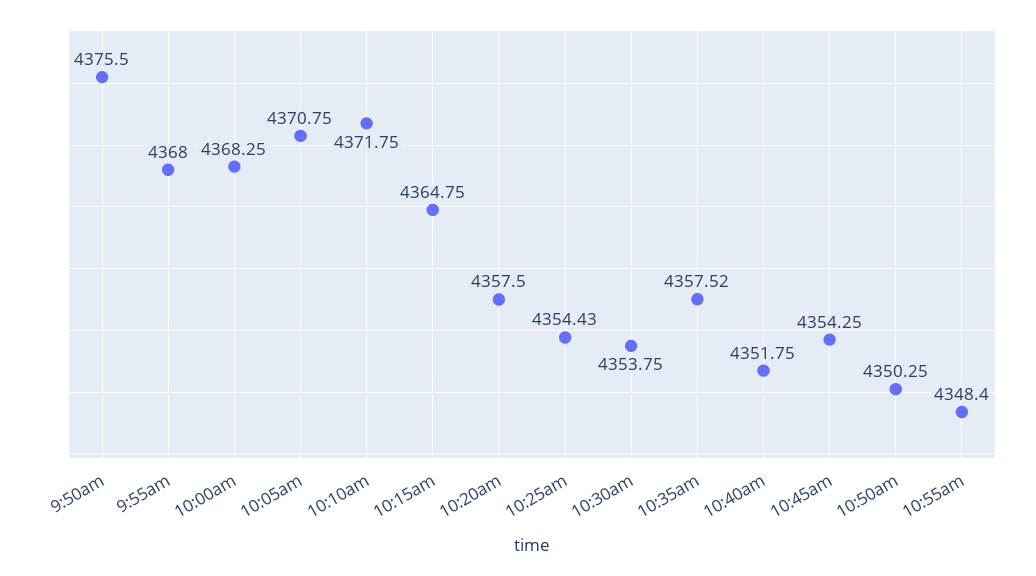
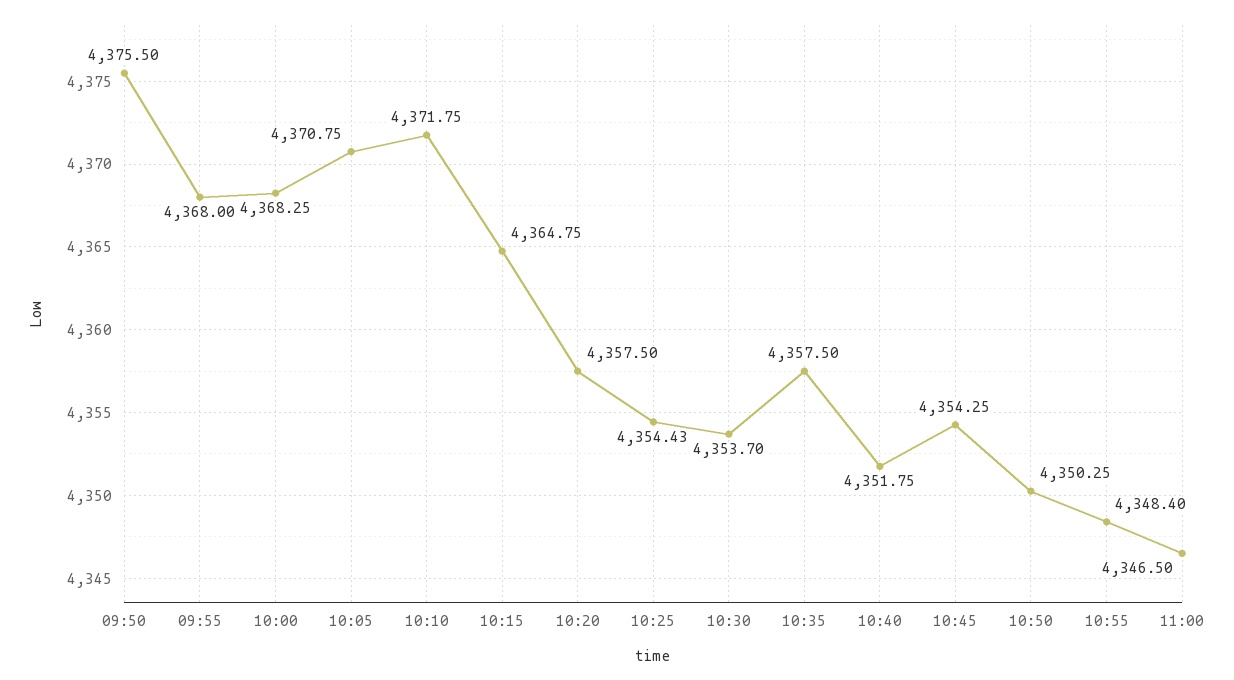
10:30am: 4353.75 -> 4353.7
10:35am: 4357.52 -> 4357.5
11:00: none -> 4346.5

